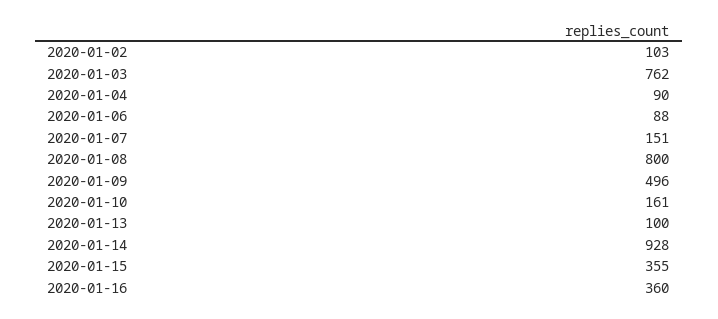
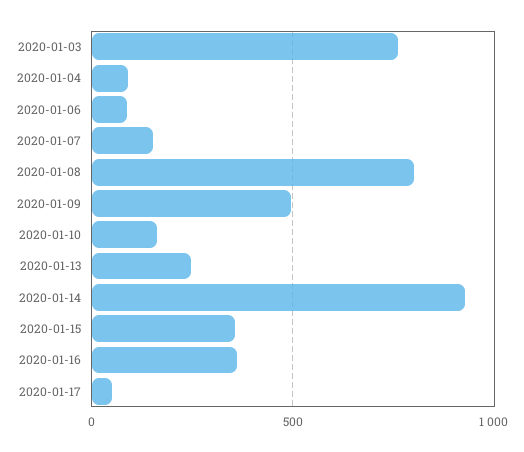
2020-01-02: 103 -> none
2020-01-13: 100 -> 250
2020-01-17: none -> 50

